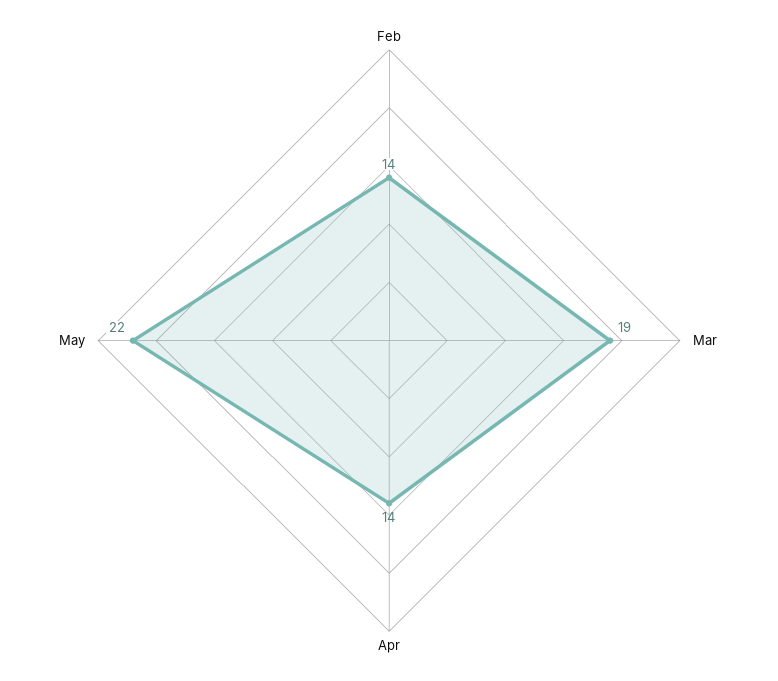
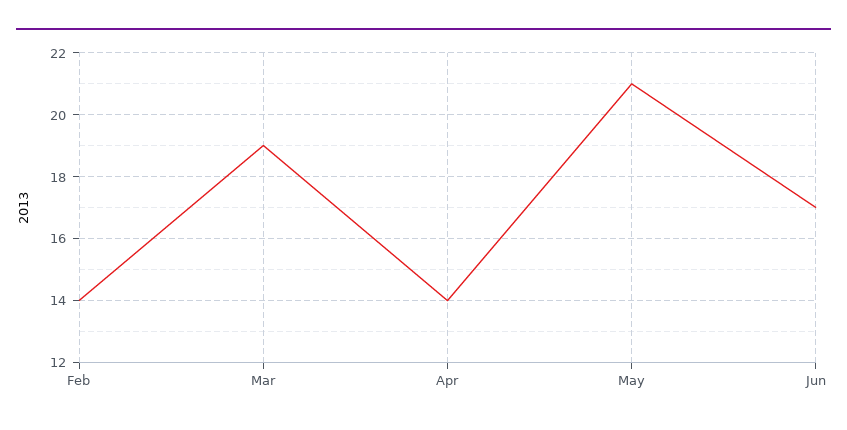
May: 22 -> 21
Jun: none -> 17

